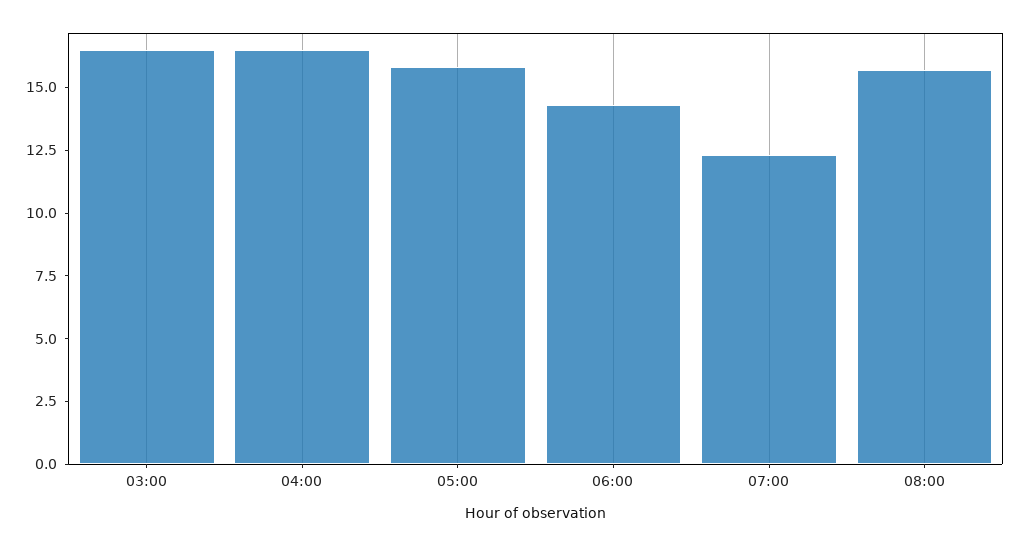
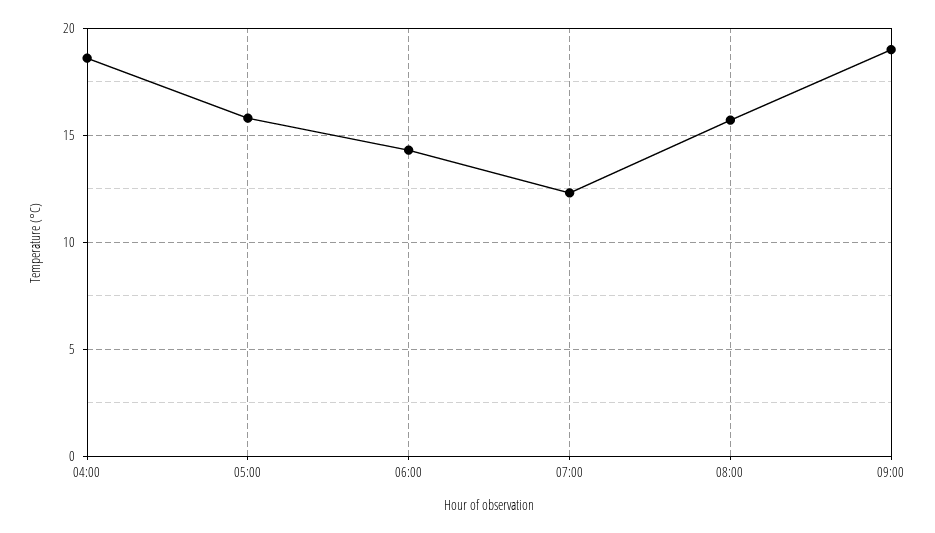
03:00: 16.5 -> none
04:00: 16.5 -> 18.5
09:00: none -> 19

